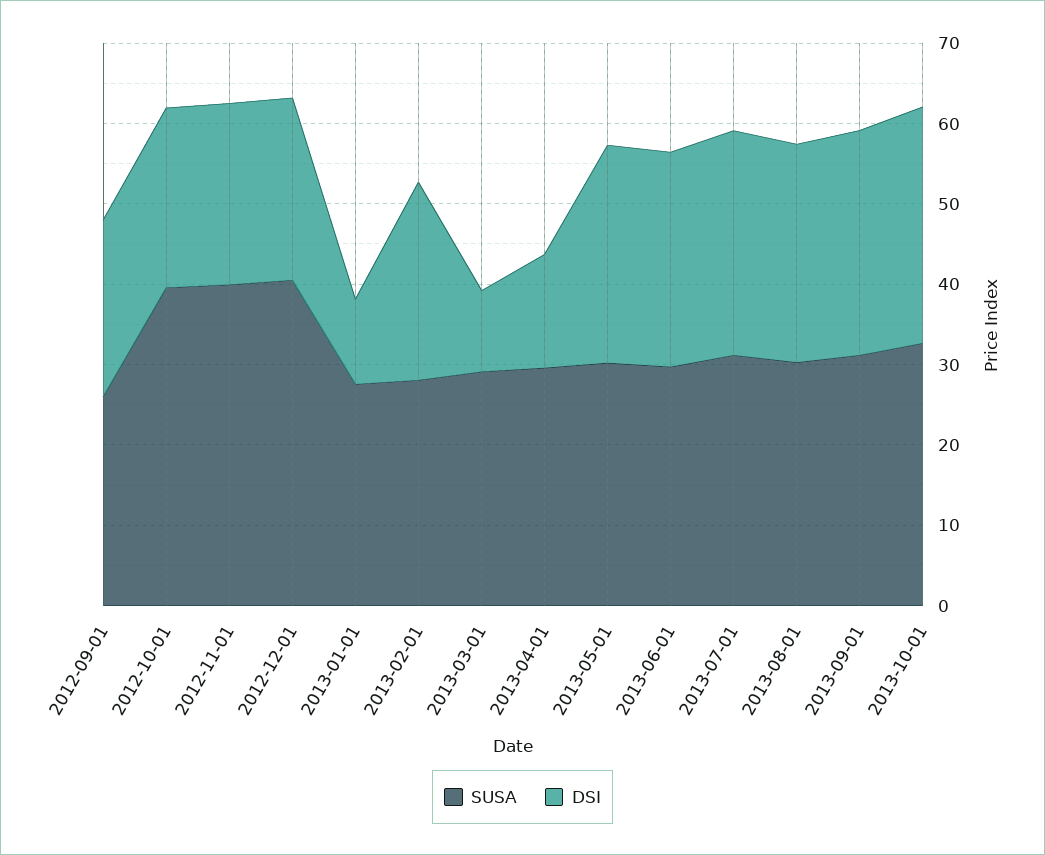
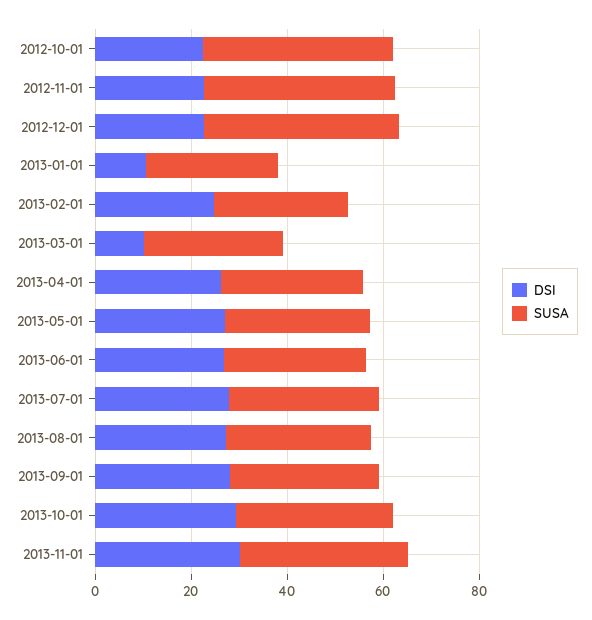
SUSA, 2012-09-01: 26 -> none
DSI, 2012-09-01: 22 -> none
DSI, 2013-04-01: 14 -> 25
DSI, 2013-11-01: none -> 30
SUSA, 2013-11-01: none -> 35

